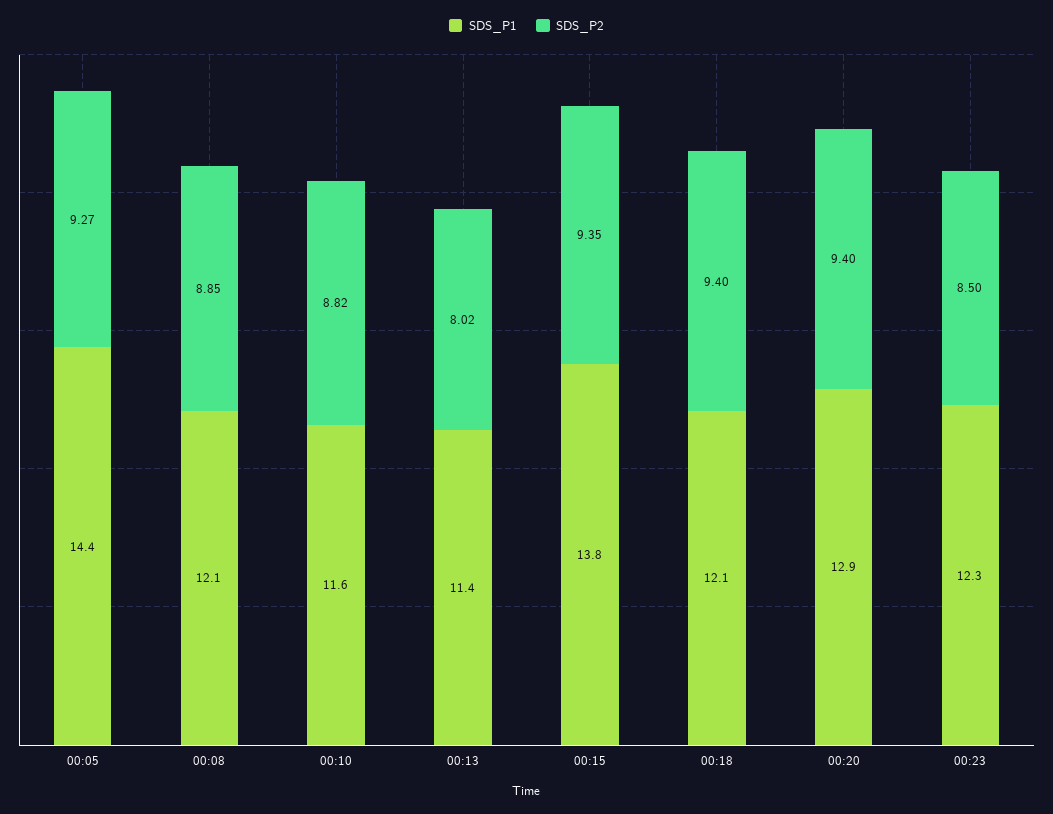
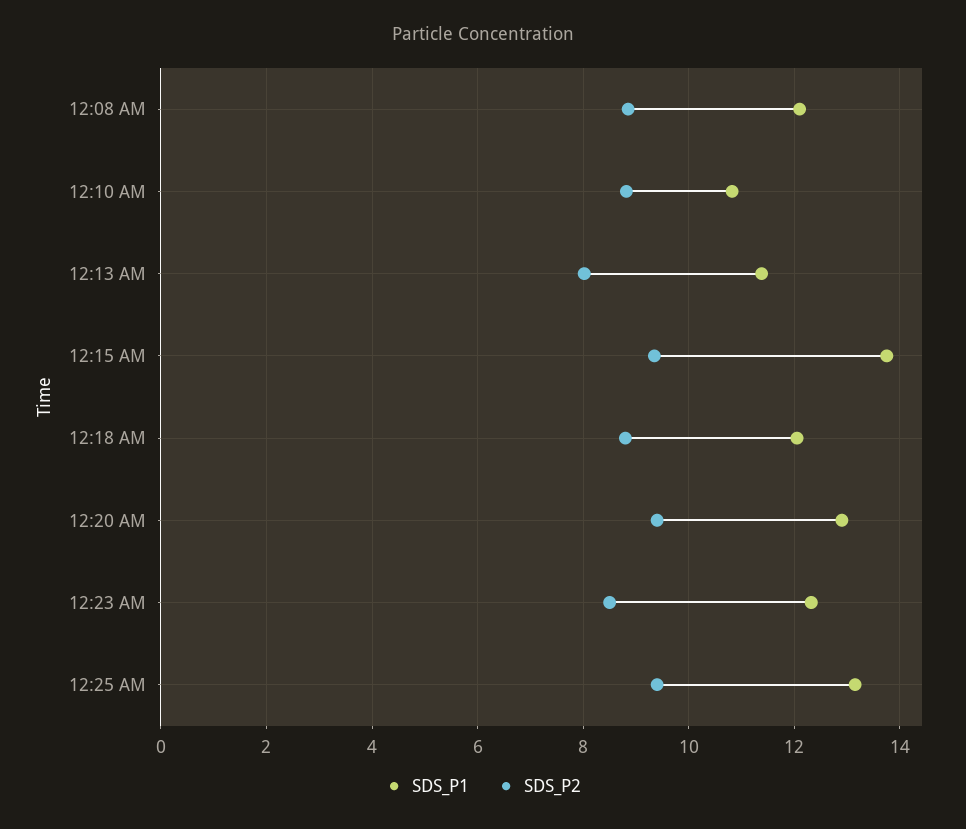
SDS_P1, 00:05: 14.4 -> none
SDS_P2, 00:05: 9.27 -> none
SDS_P1, 00:10: 11.6 -> 10.8
SDS_P2, 00:18: 9.4 -> 8.8
SDS_P1, 12:25 AM: none -> 13.2
SDS_P2, 12:25 AM: none -> 9.4

